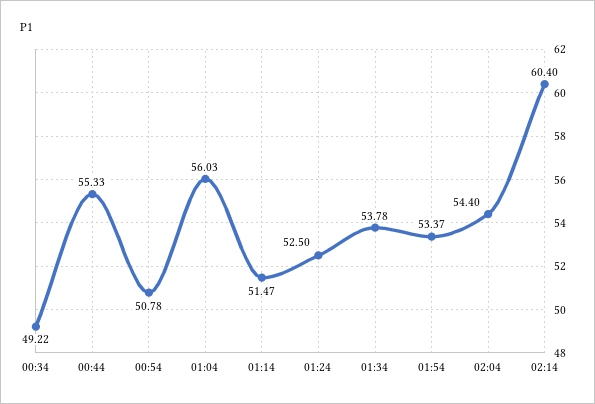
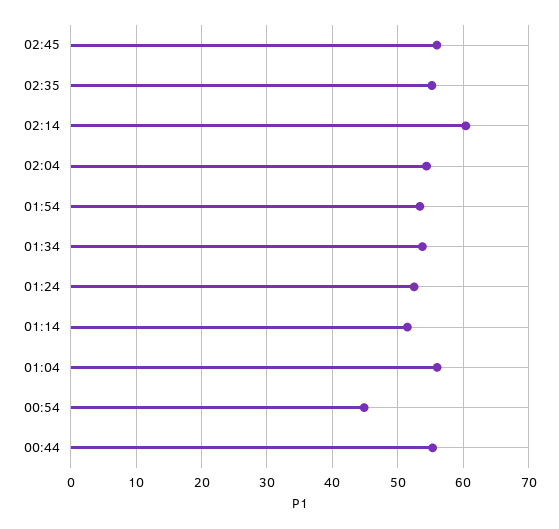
00:34: 49.22 -> none
00:54: 50.78 -> 45
02:45: none -> 56
02:35: none -> 55

